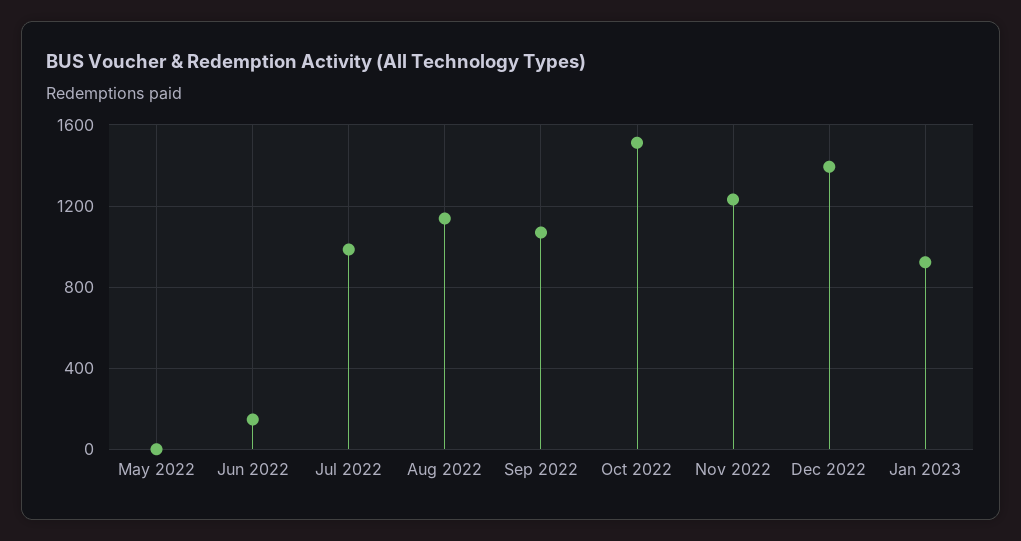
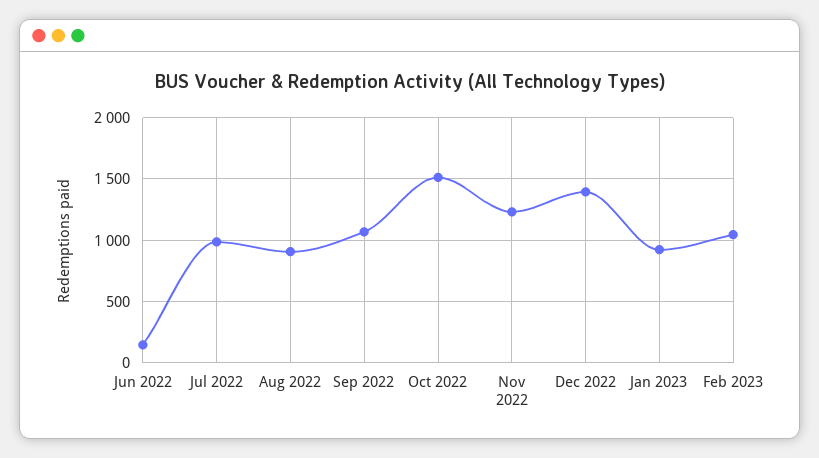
May 2022: 0 -> none
Aug 2022: 1150 -> 900
Feb 2023: none -> 1050

